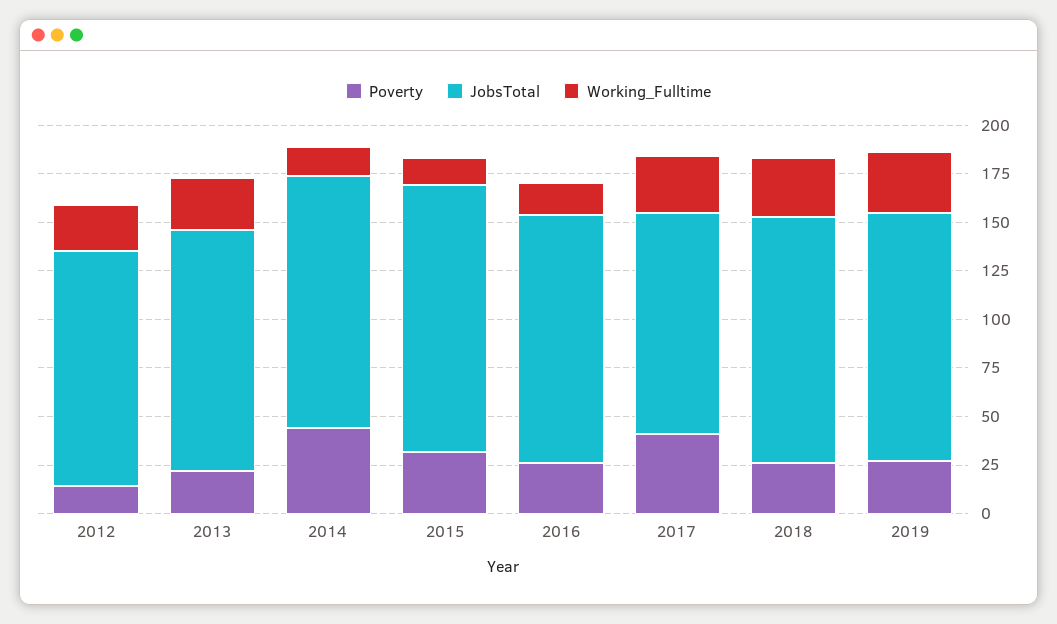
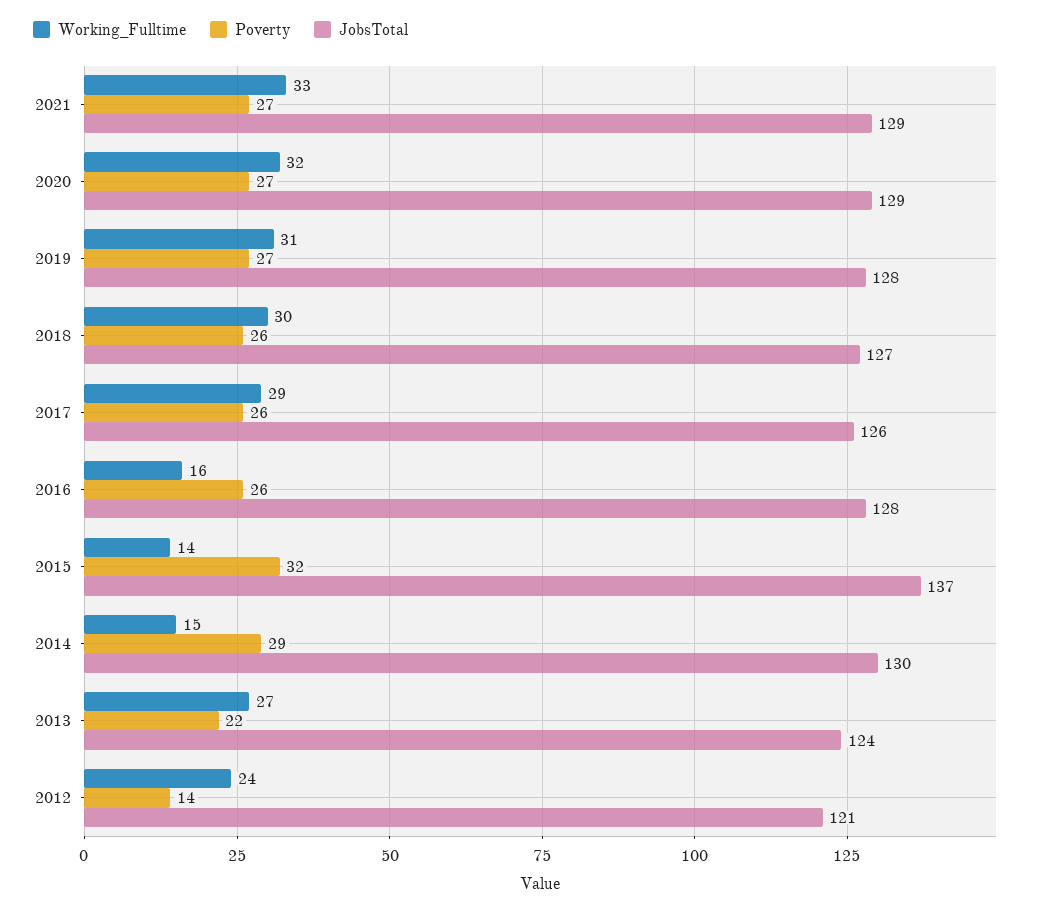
Poverty, 2014: 45 -> 29
Poverty, 2017: 40 -> 26
JobsTotal, 2017: 115 -> 126
Working_Fulltime, 2021: none -> 33
Poverty, 2021: none -> 27
JobsTotal, 2021: none -> 129
Working_Fulltime, 2020: none -> 32
Poverty, 2020: none -> 27
JobsTotal, 2020: none -> 129

